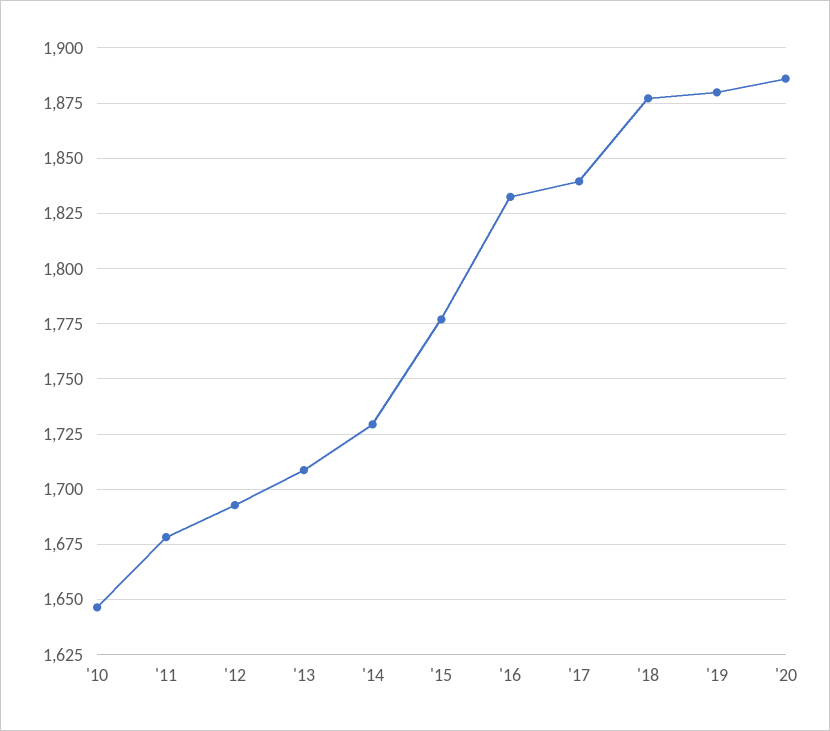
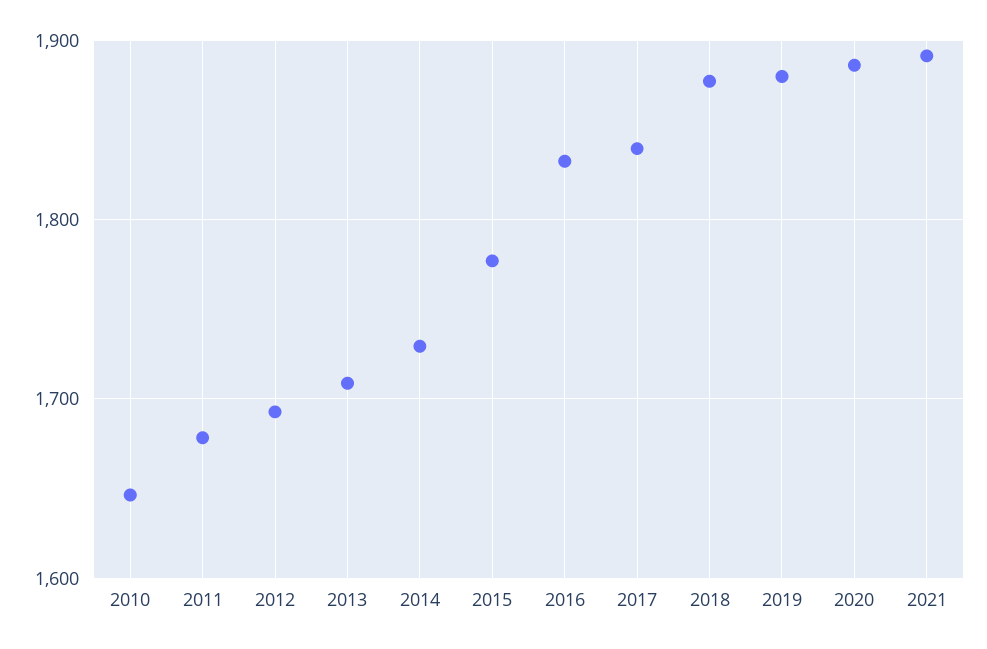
2021: none -> 1890

